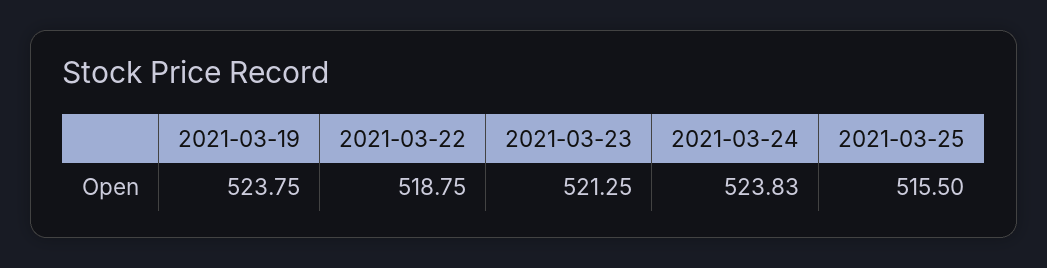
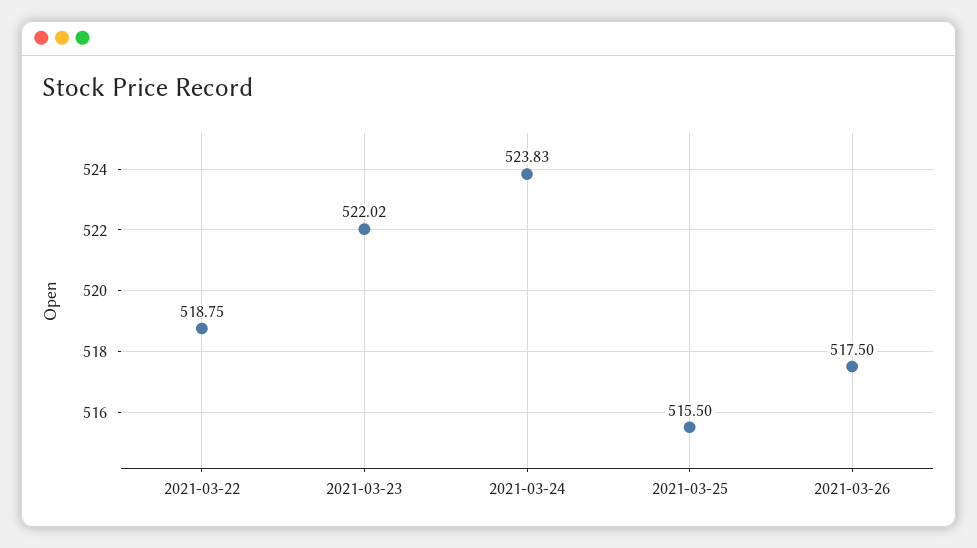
2021-03-19: 523.75 -> none
2021-03-23: 521.25 -> 522.02
2021-03-26: none -> 517.5

